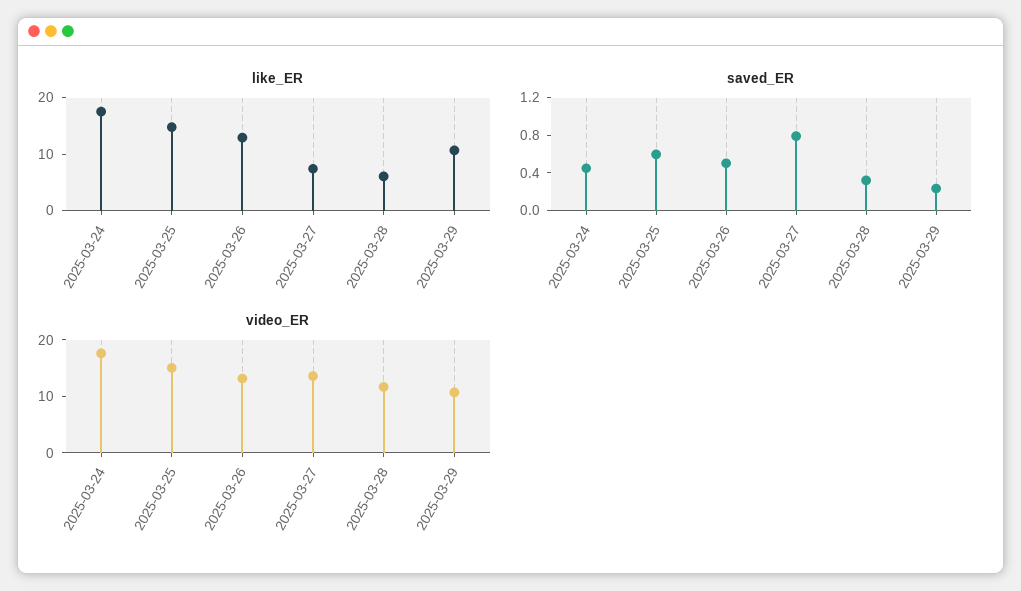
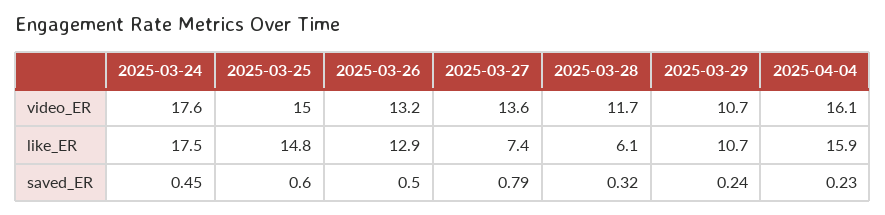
video_ER, 2025-04-04: none -> 16.1
like_ER, 2025-04-04: none -> 15.9
saved_ER, 2025-04-04: none -> 0.23

